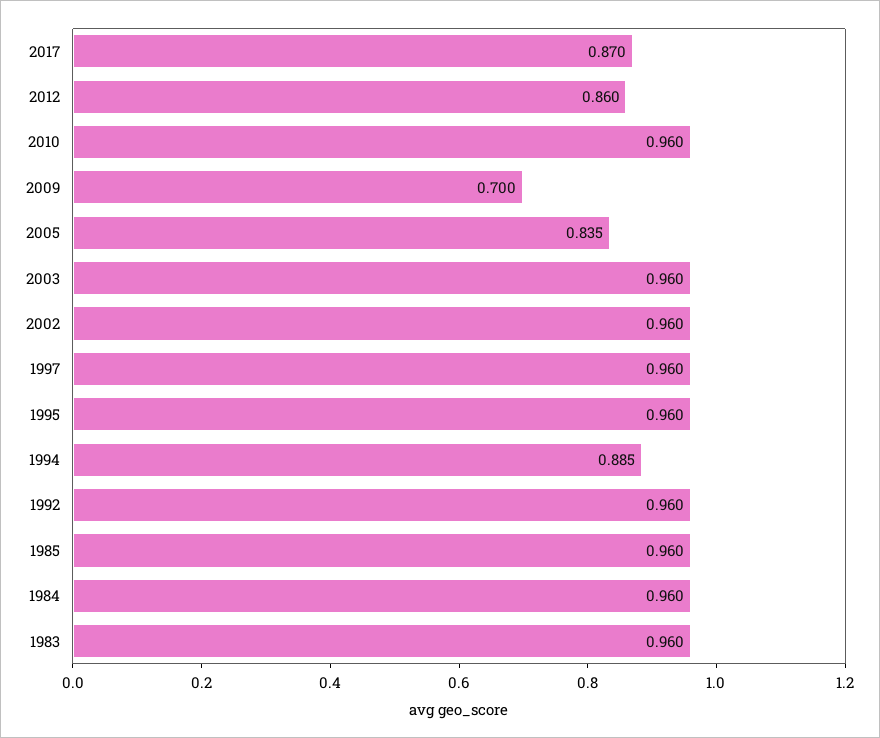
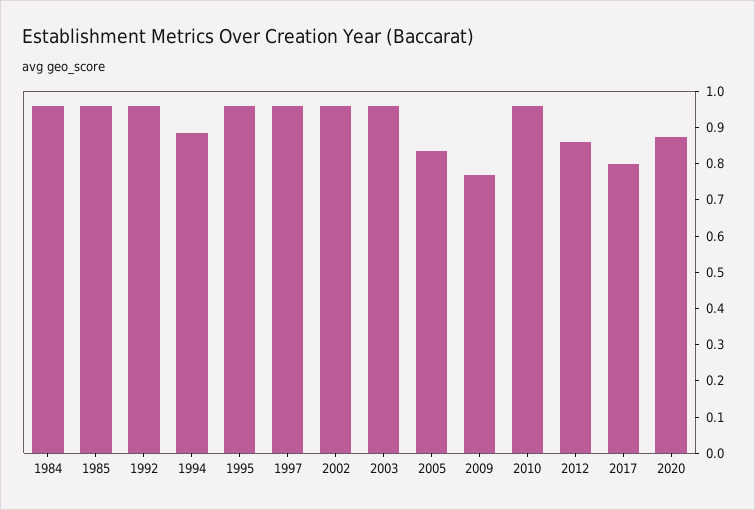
2017: 0.87 -> 0.8
2009: 0.7 -> 0.775
1983: 0.96 -> none
2020: none -> 0.875

